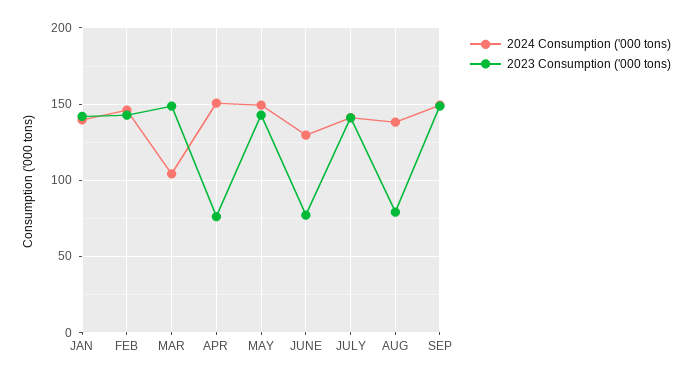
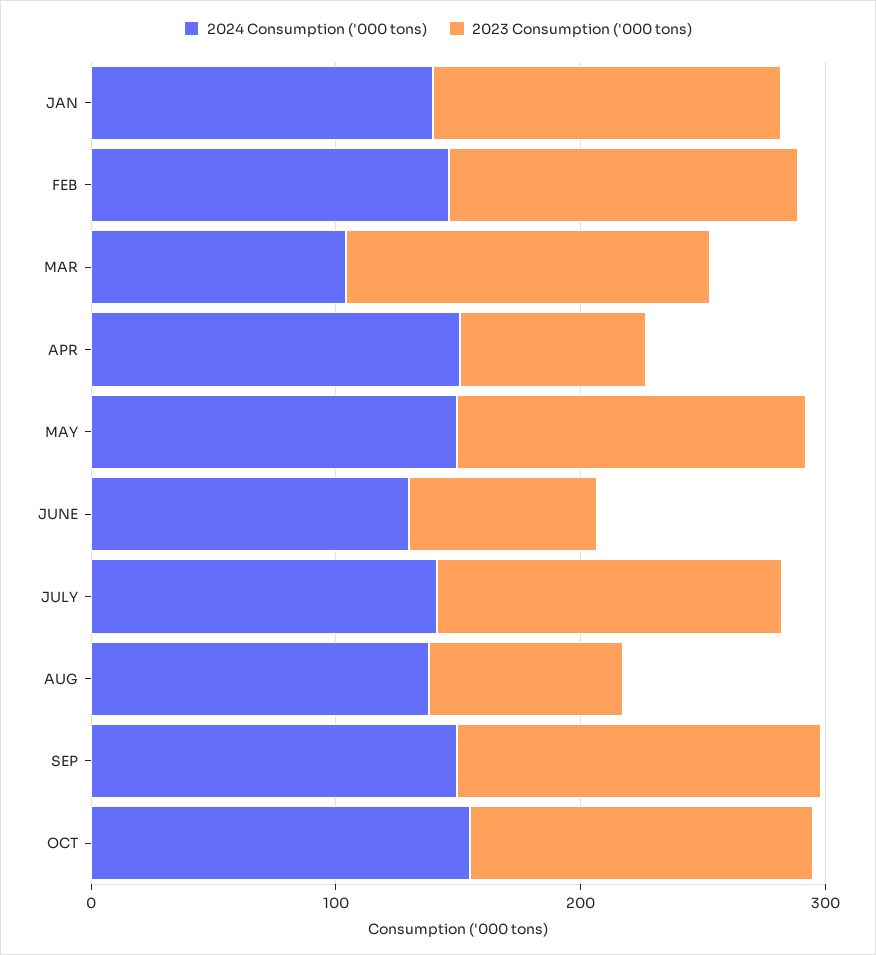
2024 Consumption ('000 tons), OCT: none -> 160
2023 Consumption ('000 tons), OCT: none -> 140

